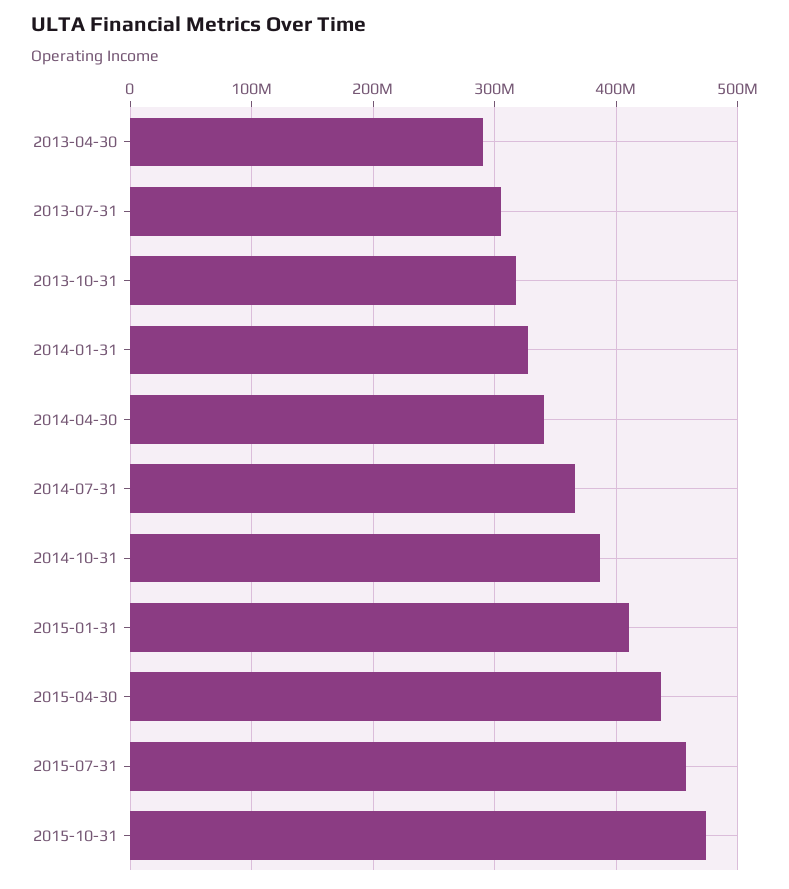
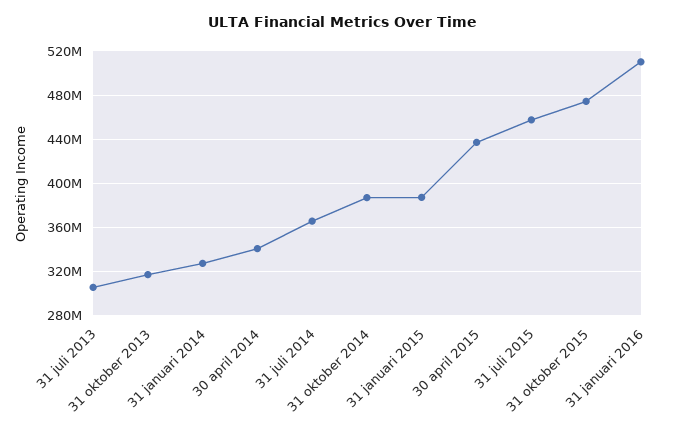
2013-04-30: 290000000 -> none
2015-01-31: 410000000 -> 390000000
31 januari 2016: none -> 510000000

